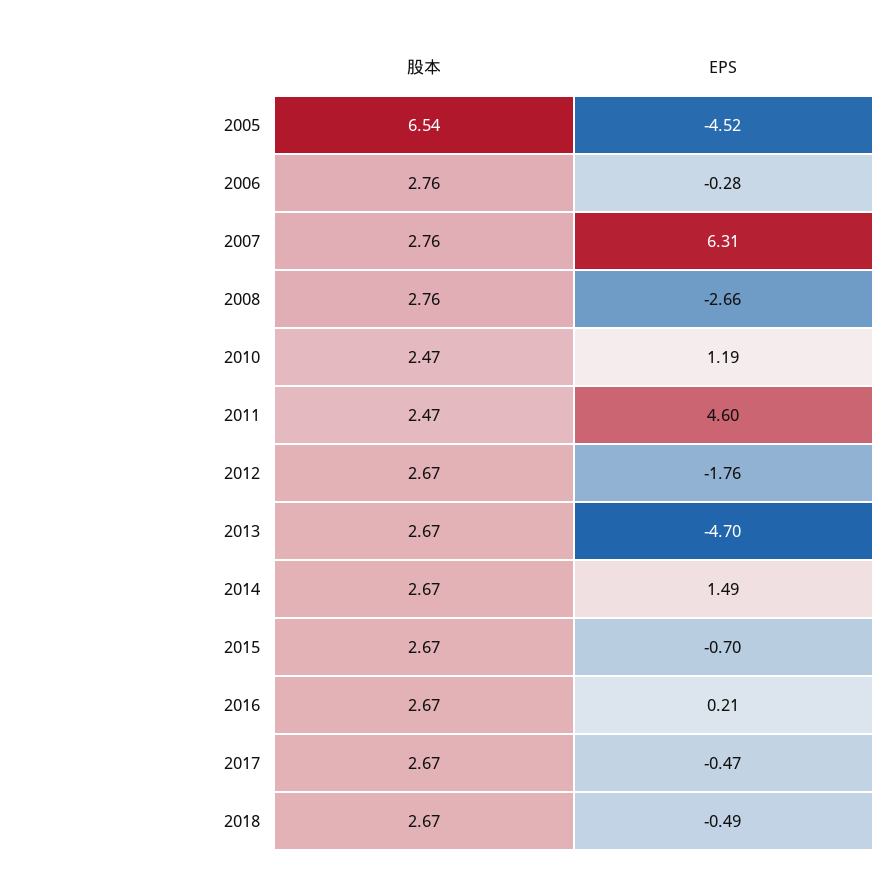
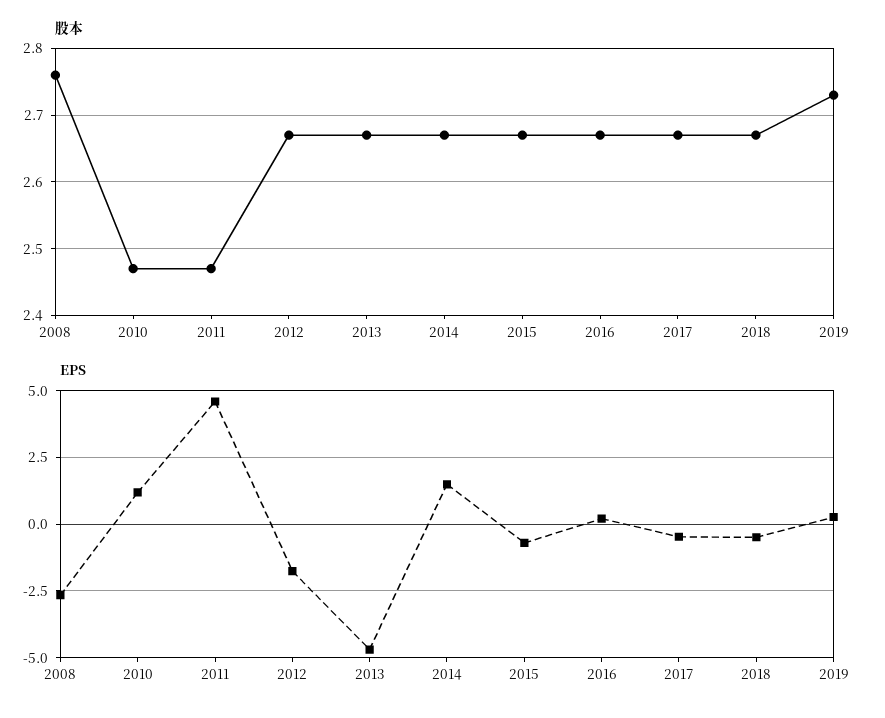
股本, 2005: 6.54 -> none
EPS, 2005: -4.52 -> none
股本, 2006: 2.76 -> none
EPS, 2006: -0.28 -> none
股本, 2007: 2.76 -> none
EPS, 2007: 6.31 -> none
股本, 2019: none -> 2.73
EPS, 2019: none -> 0.25

